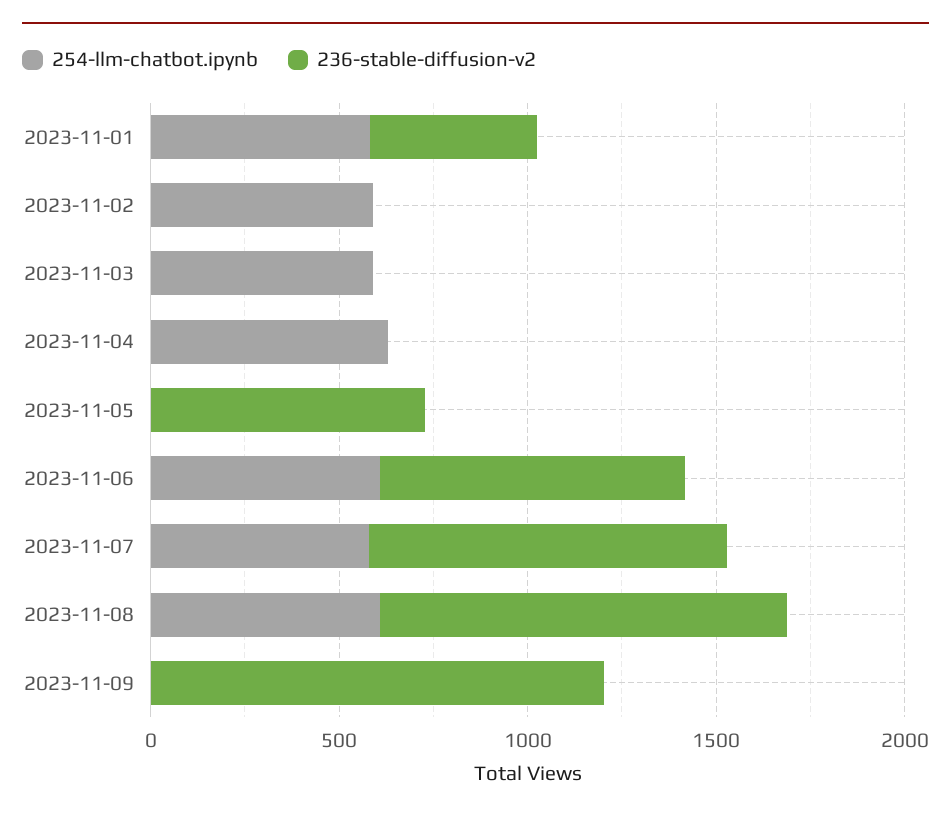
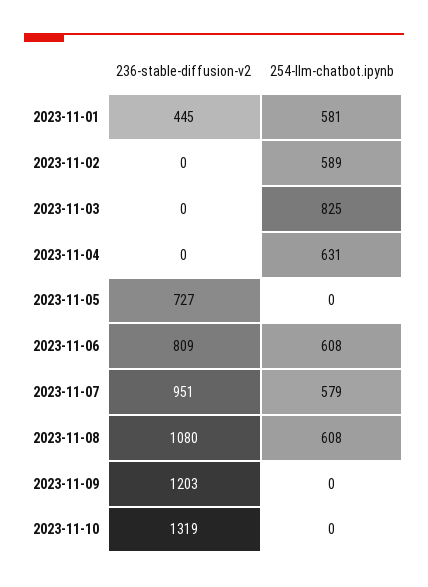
254-llm-chatbot.ipynb, 2023-11-03: 600 -> 825
236-stable-diffusion-v2, 2023-11-10: none -> 1319
254-llm-chatbot.ipynb, 2023-11-10: none -> 0

